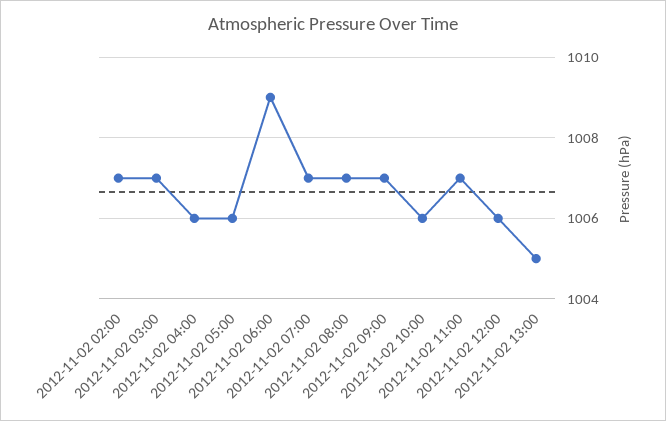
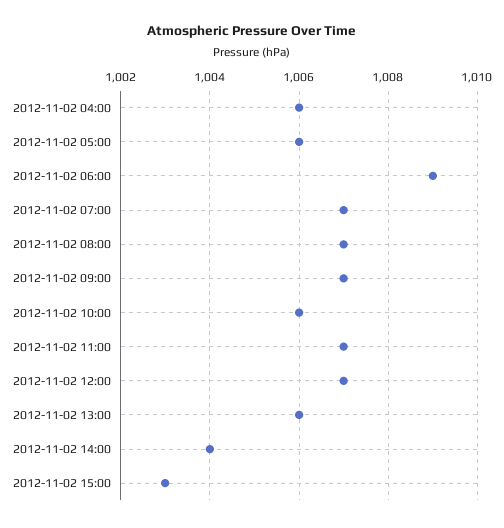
2012-11-02 02:00: 1007 -> none
2012-11-02 03:00: 1007 -> none
2012-11-02 12:00: 1006 -> 1007
2012-11-02 13:00: 1005 -> 1006
2012-11-02 14:00: none -> 1004
2012-11-02 15:00: none -> 1003

